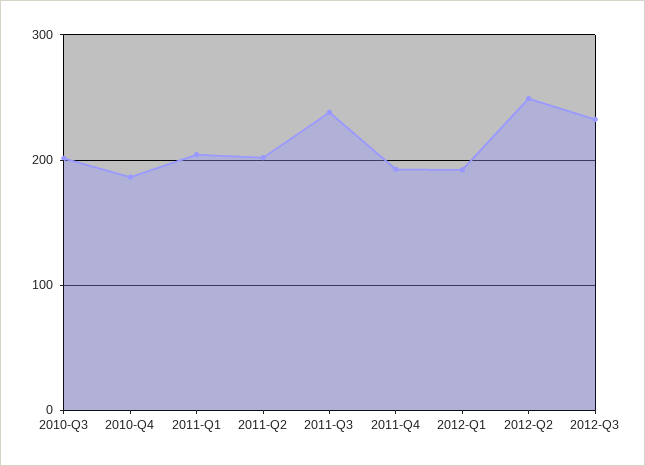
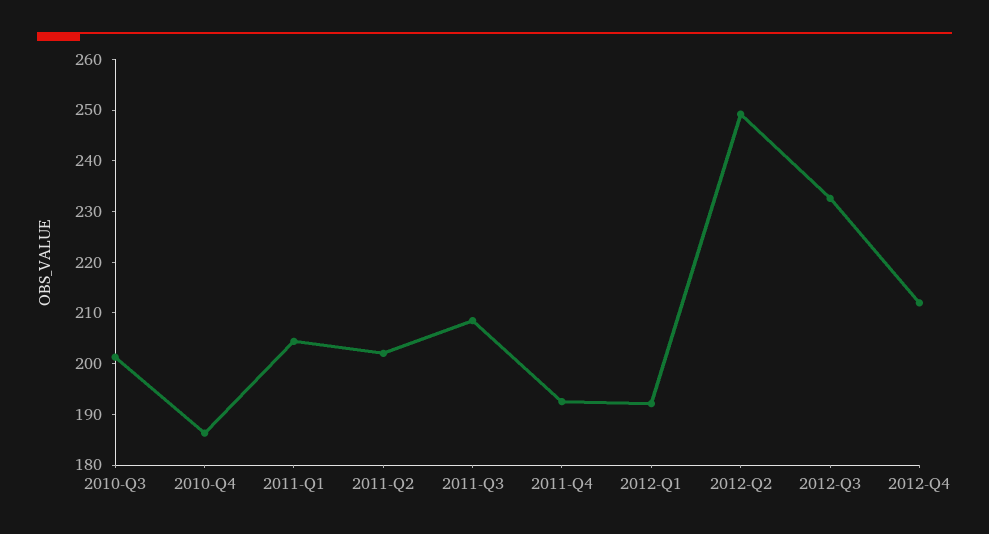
2011-Q3: 240 -> 208
2012-Q4: none -> 212

